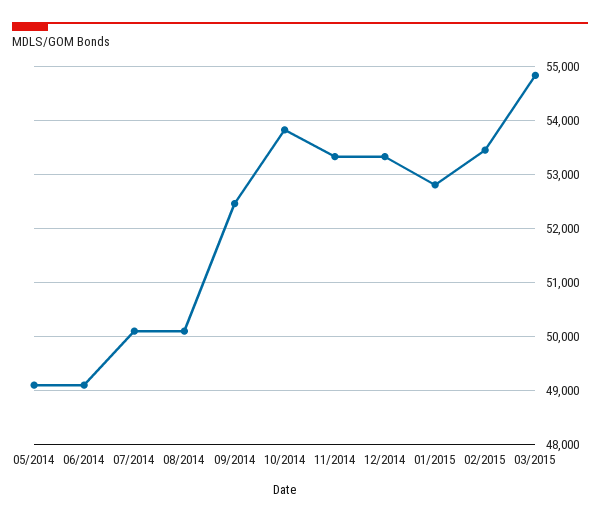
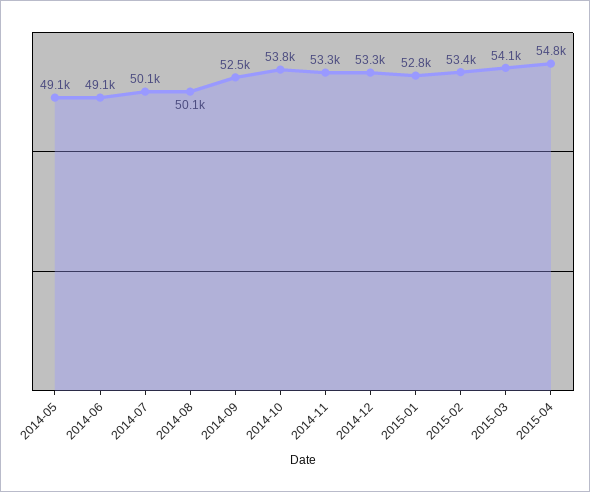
03/2015: 54800 -> 54100
2015-04: none -> 54800

